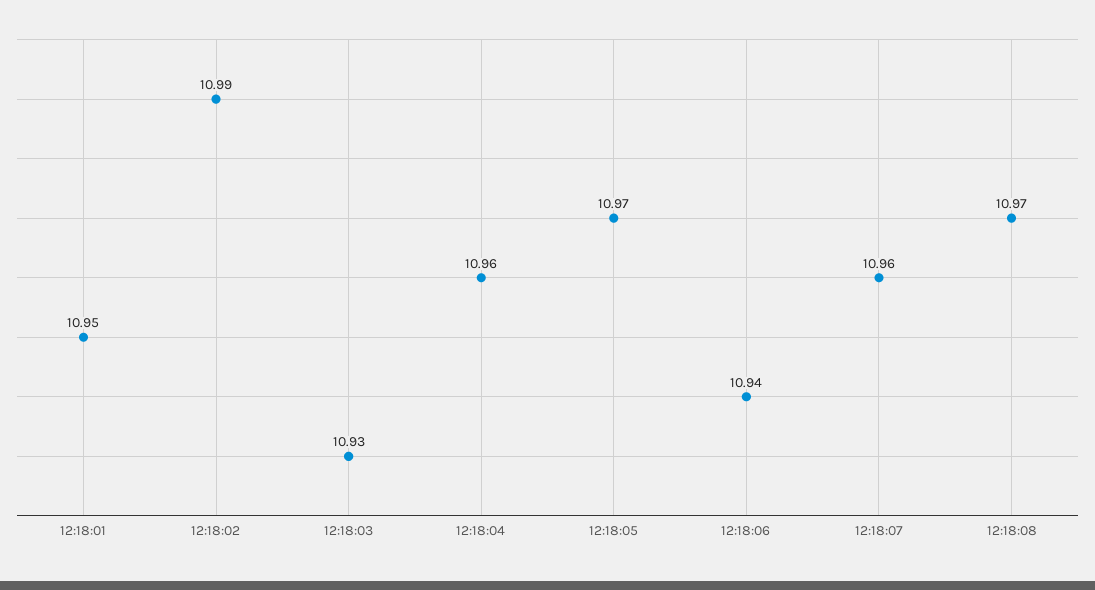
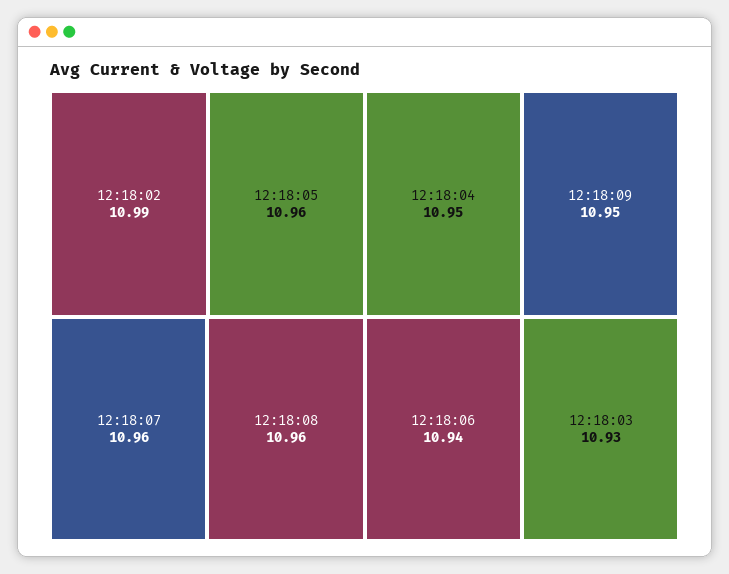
12:18:01: 10.95 -> none
12:18:04: 10.96 -> 10.95
12:18:05: 10.97 -> 10.96
12:18:08: 10.97 -> 10.96
12:18:09: none -> 10.95

